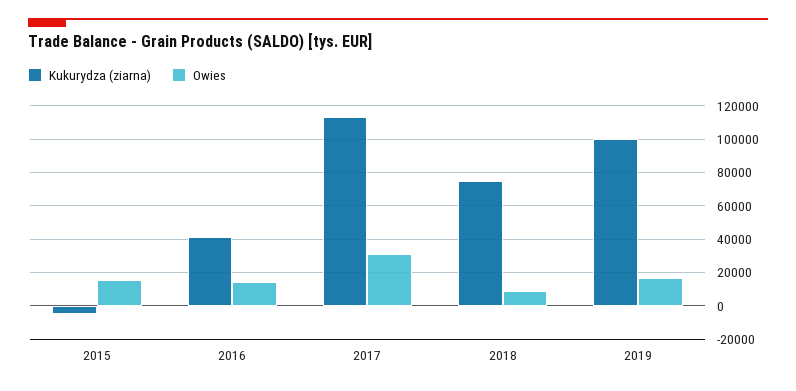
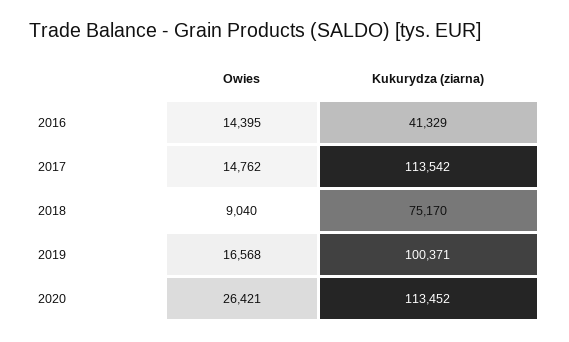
Kukurydza (ziarna), 2015: -5000 -> none
Owies, 2015: 15000 -> none
Owies, 2017: 30000 -> 14762
Owies, 2020: none -> 26421
Kukurydza (ziarna), 2020: none -> 113452

